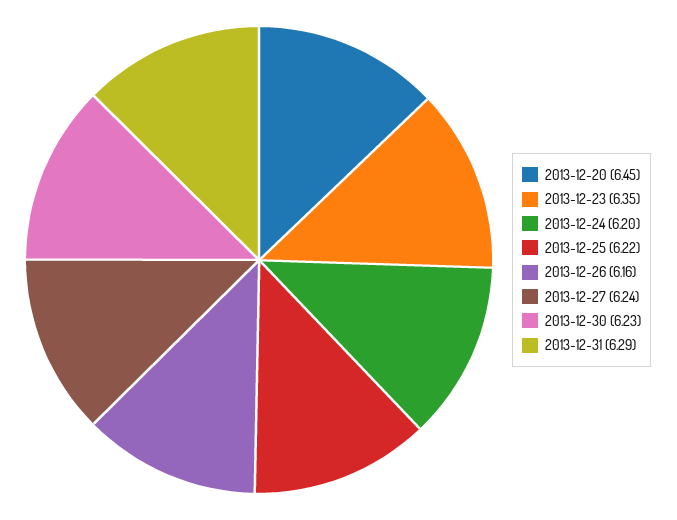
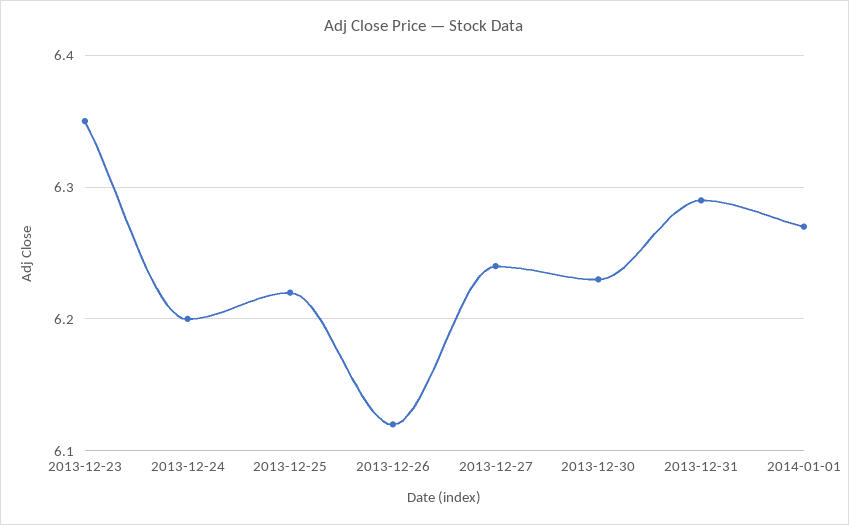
2013-12-20: 6.45 -> none
2013-12-26: 6.16 -> 6.12
2014-01-01: none -> 6.27

